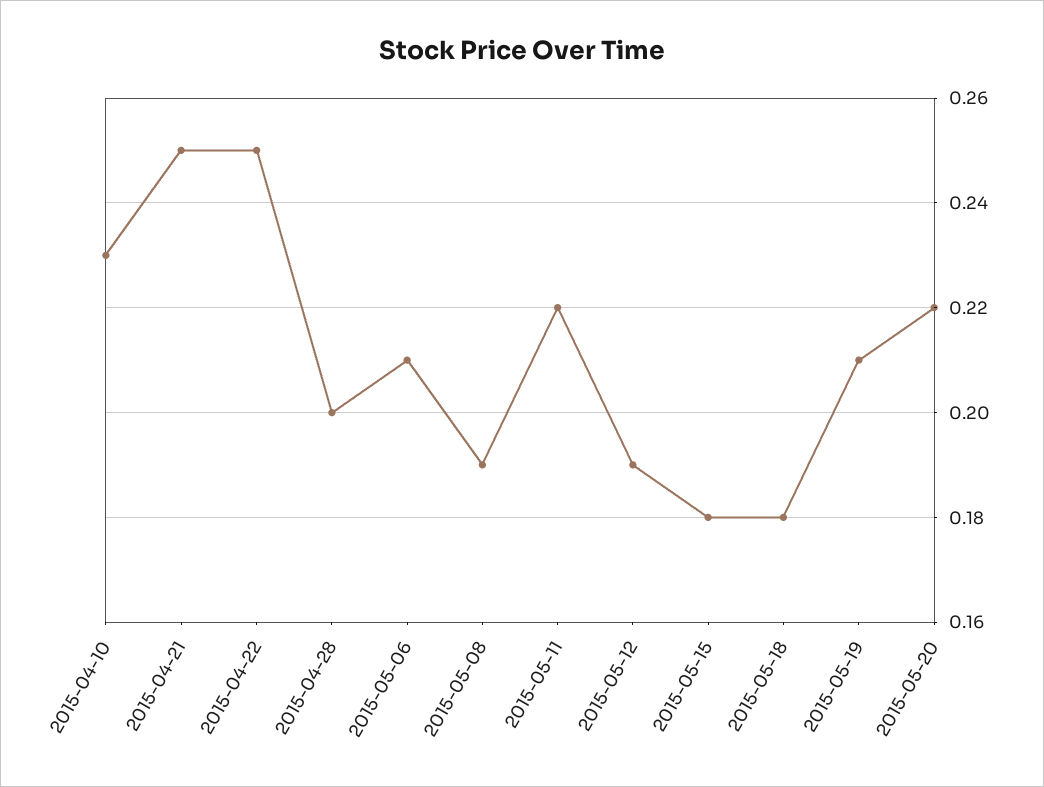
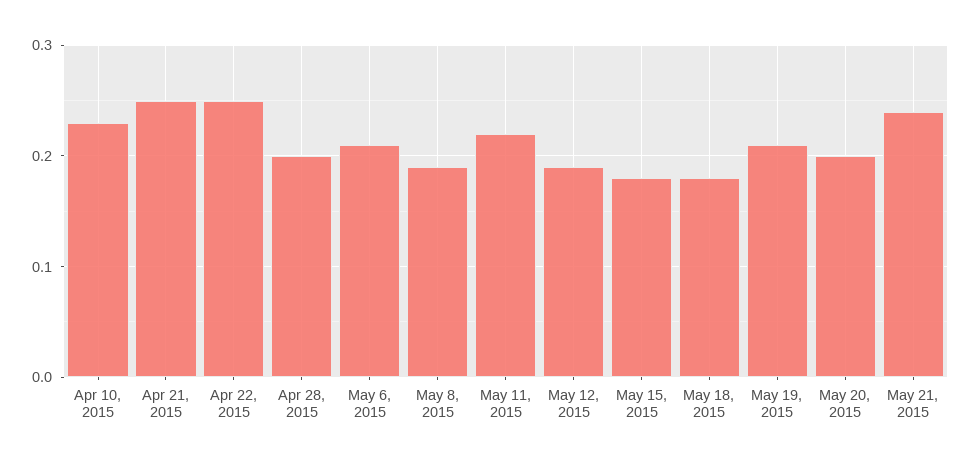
2015-05-20: 0.22 -> 0.2
May 21, 2015: none -> 0.24

